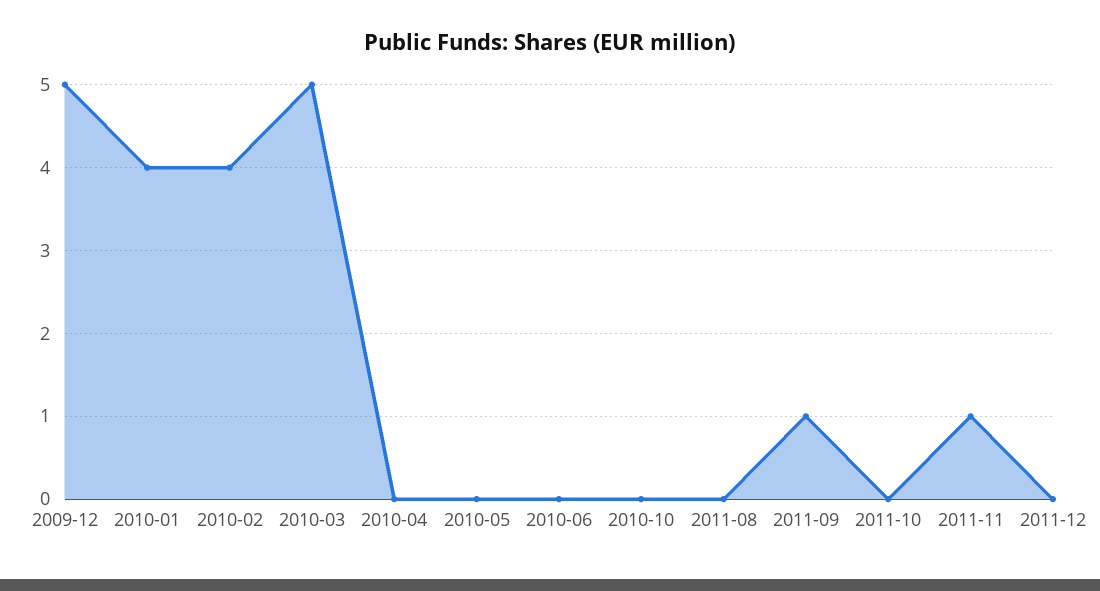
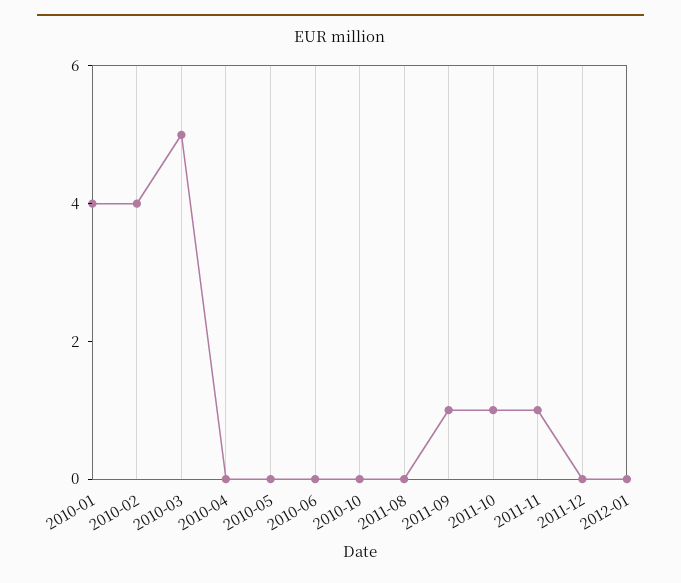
2009-12: 5 -> none
2011-10: 0 -> 1
2012-01: none -> 0

